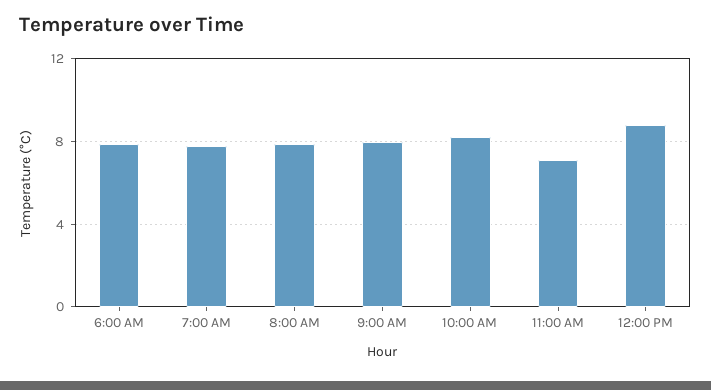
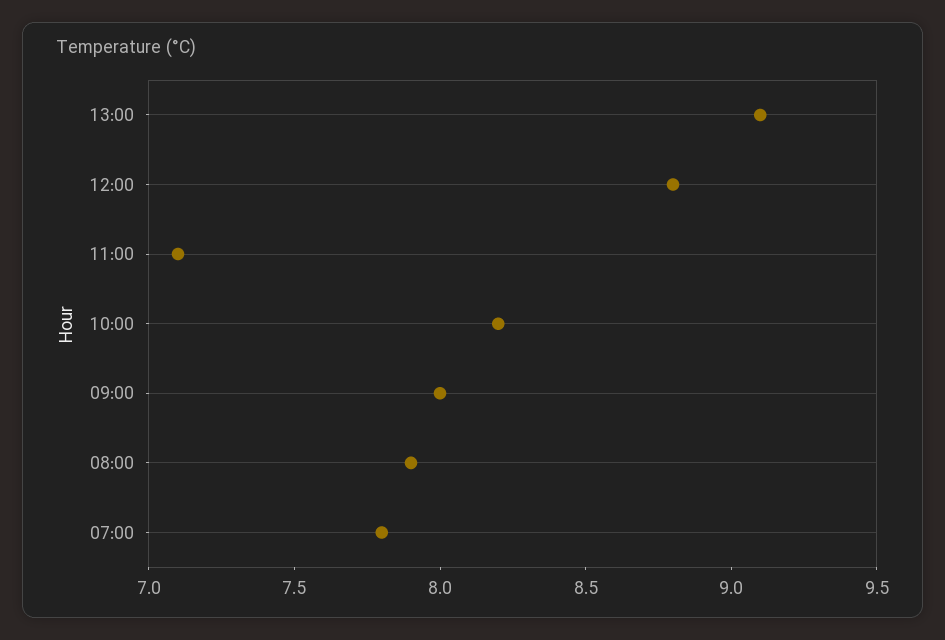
6:00 AM: 8 -> none
13:00: none -> 9.1

